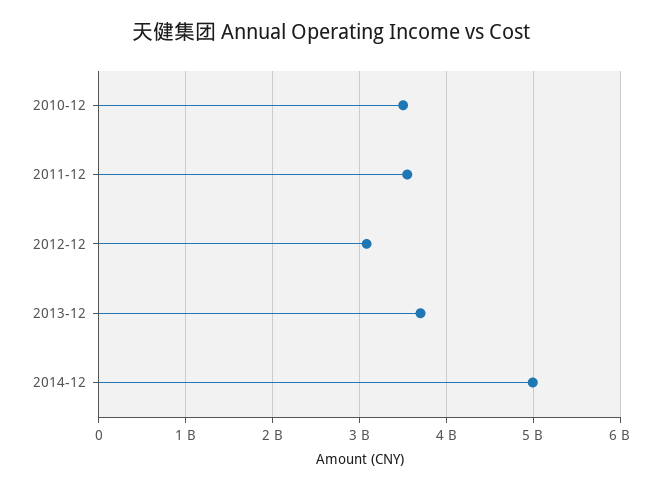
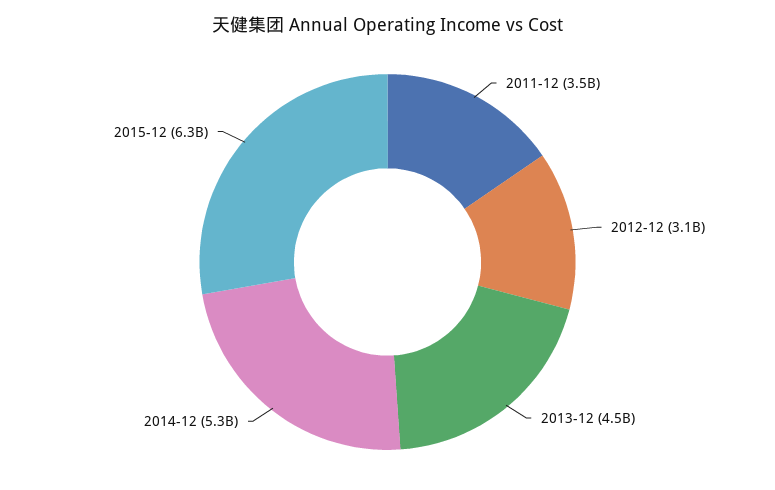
2010-12: 3500000000 -> none
2013-12: 3700000000 -> 4500000000
2014-12: 5000000000 -> 5300000000
2015-12: none -> 6300000000

